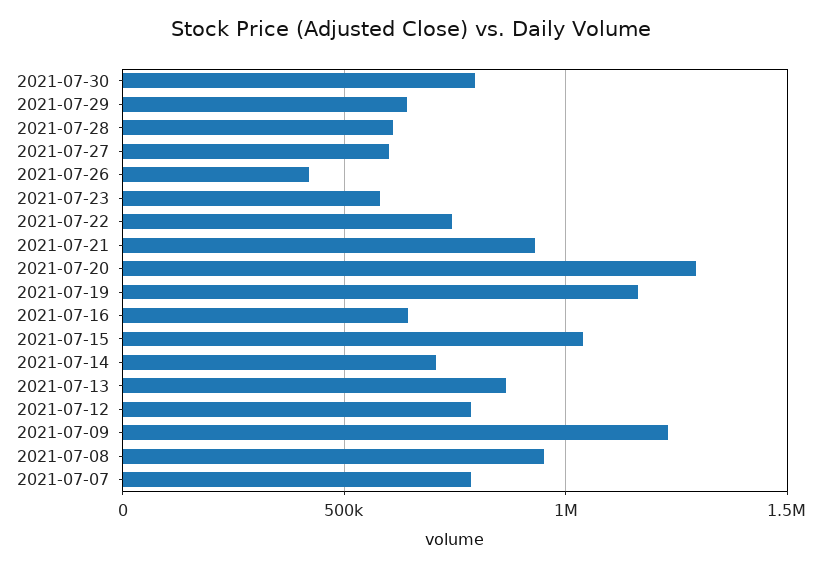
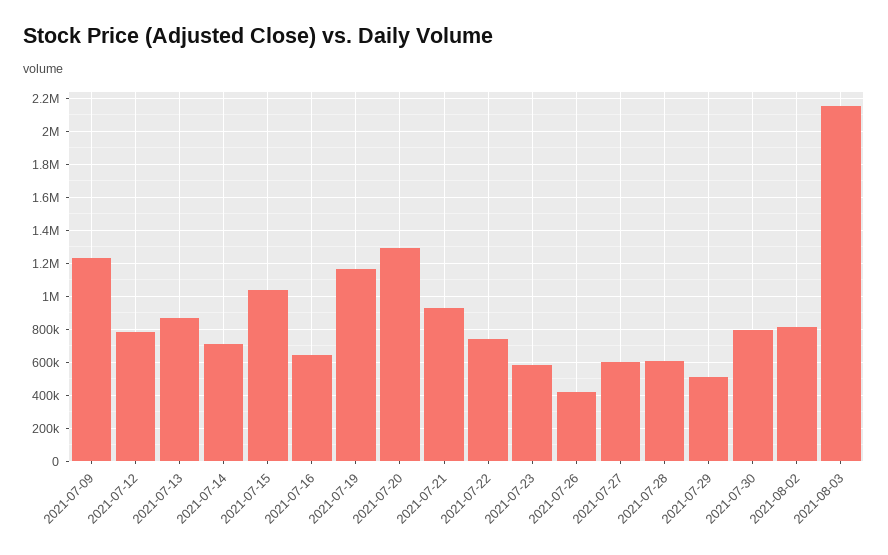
2021-07-29: 650000 -> 500000
2021-07-08: 950000 -> none
2021-07-07: 800000 -> none
2021-08-02: none -> 800000
2021-08-03: none -> 2150000

